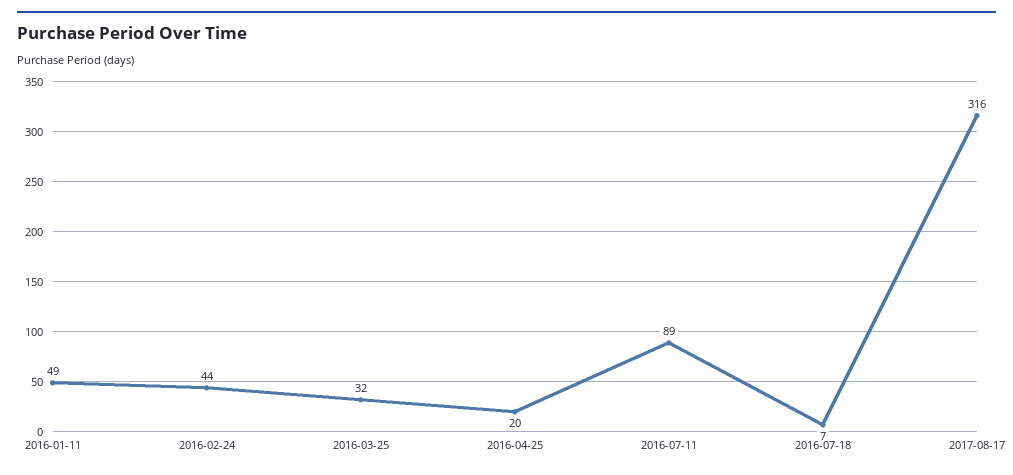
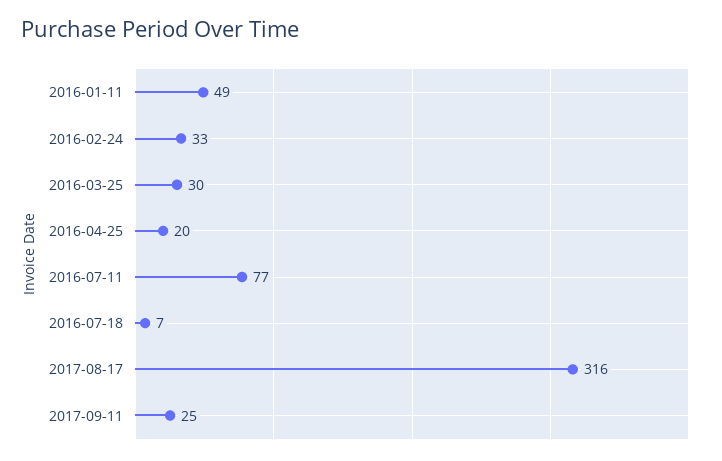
2016-02-24: 44 -> 33
2016-03-25: 32 -> 30
2016-07-11: 89 -> 77
2017-09-11: none -> 25

